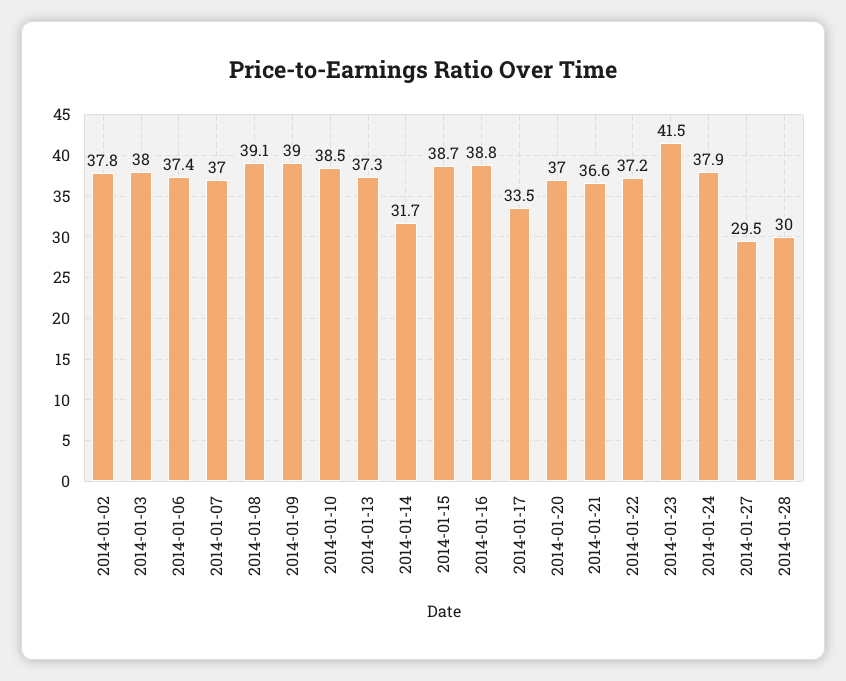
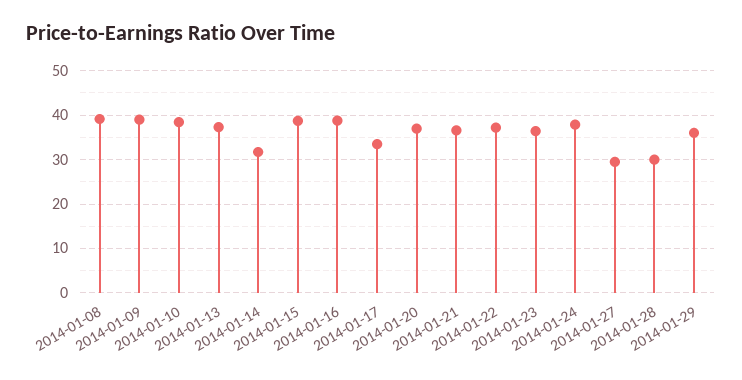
2014-01-02: 37.8 -> none
2014-01-03: 38 -> none
2014-01-06: 37.4 -> none
2014-01-07: 37 -> none
2014-01-23: 41.5 -> 36
2014-01-29: none -> 36

